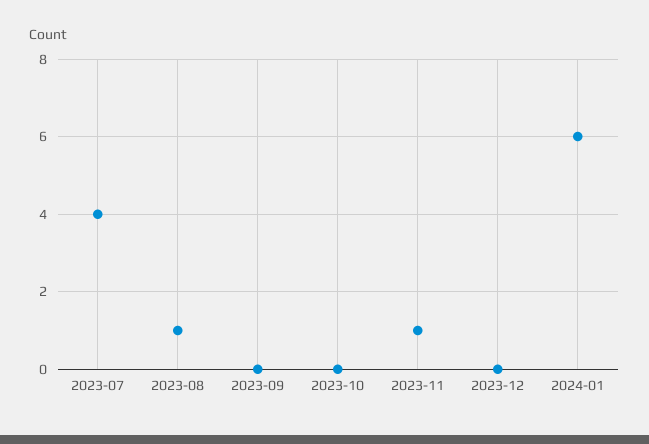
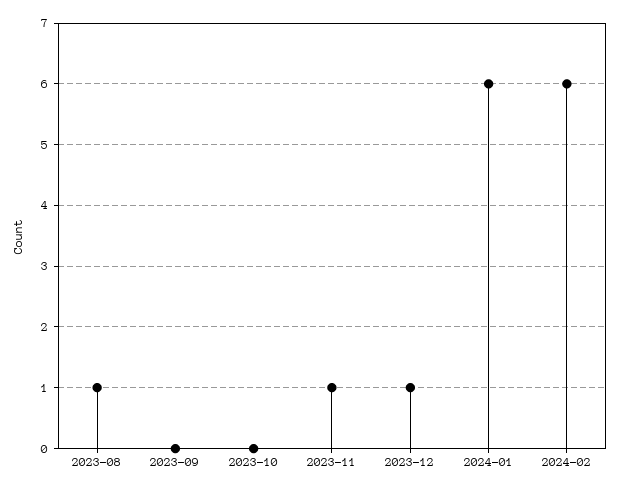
2023-07: 4 -> none
2023-12: 0 -> 1
2024-02: none -> 6

